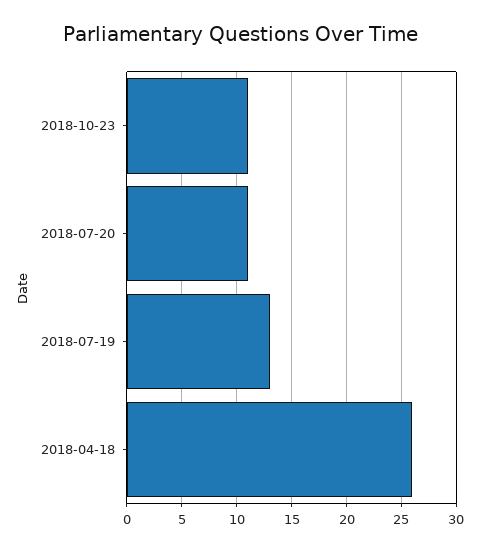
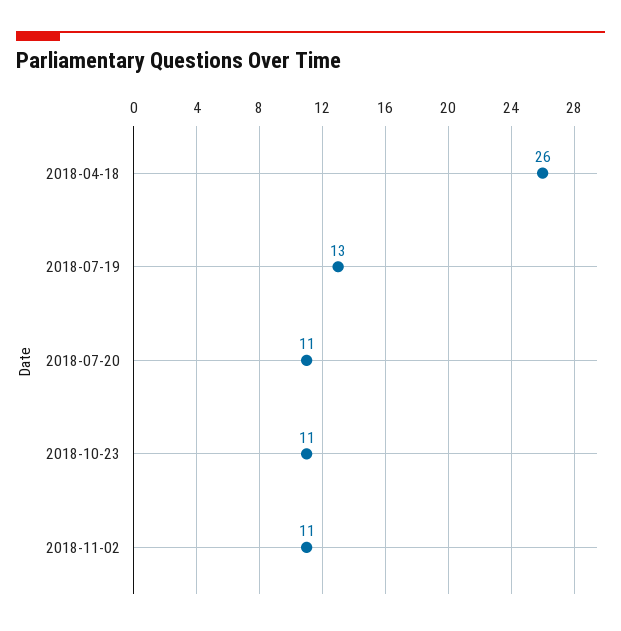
2018-11-02: none -> 11

